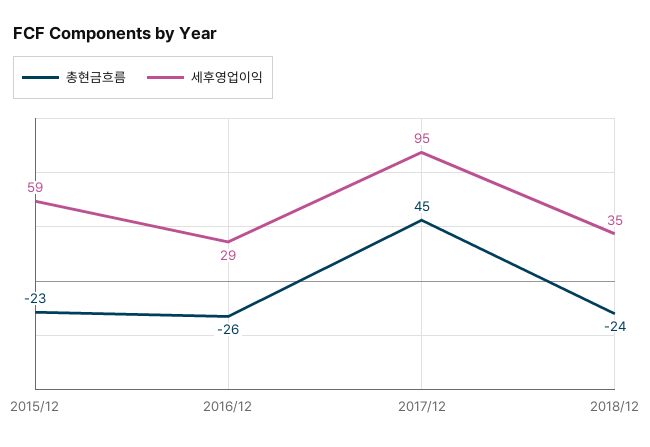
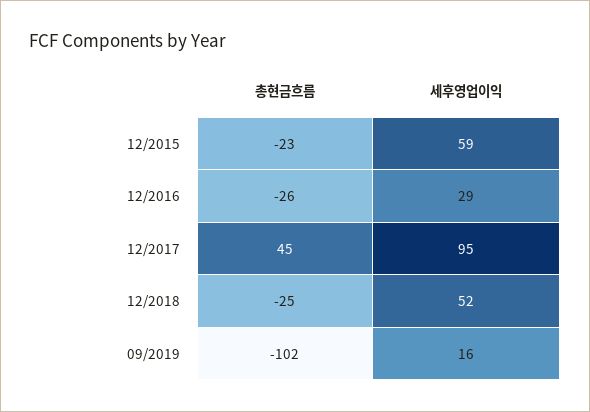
총현금흐름, 2018/12: -24 -> -25
세후영업이익, 2018/12: 35 -> 52
총현금흐름, 09/2019: none -> -102
세후영업이익, 09/2019: none -> 16

